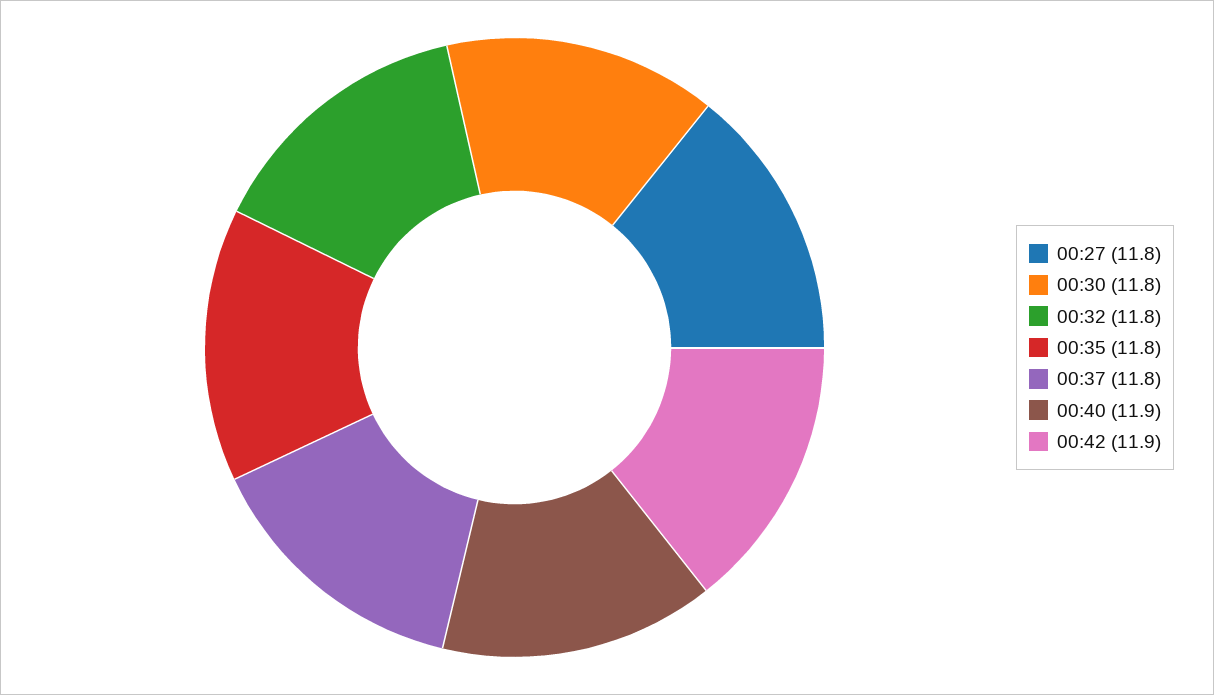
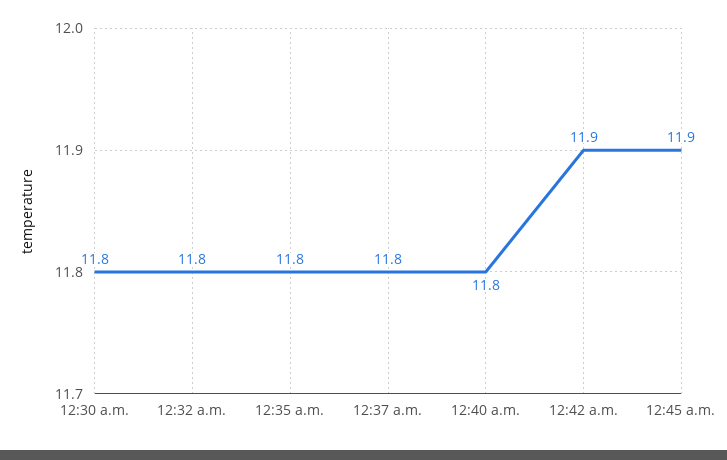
00:27: 11.8 -> none
00:40: 11.9 -> 11.8
12:45 a.m.: none -> 11.9

